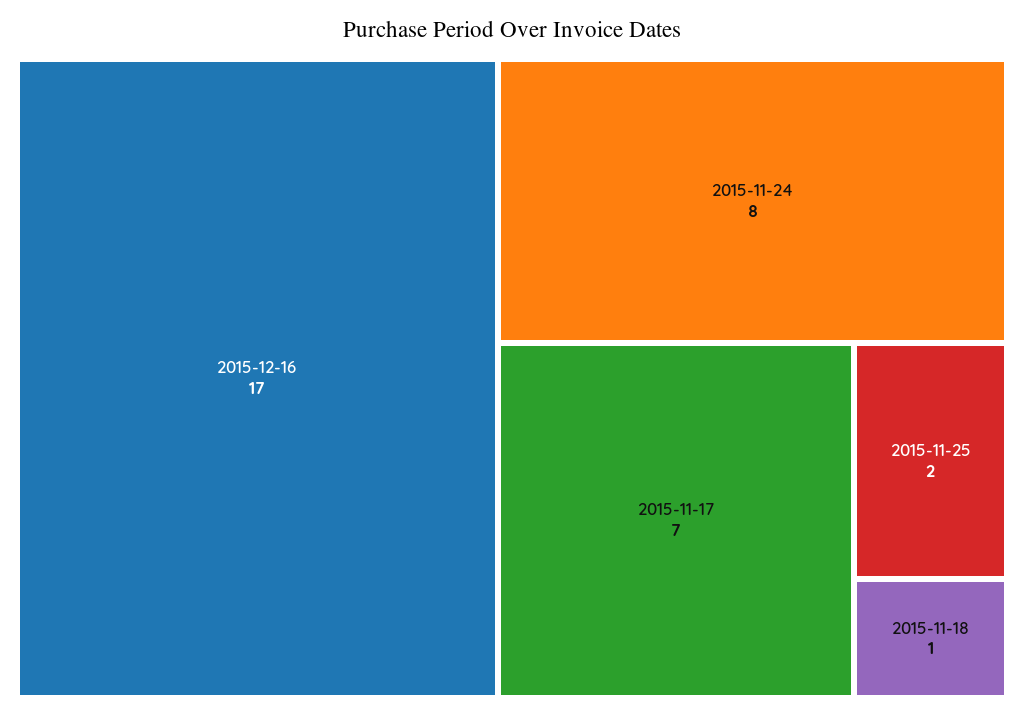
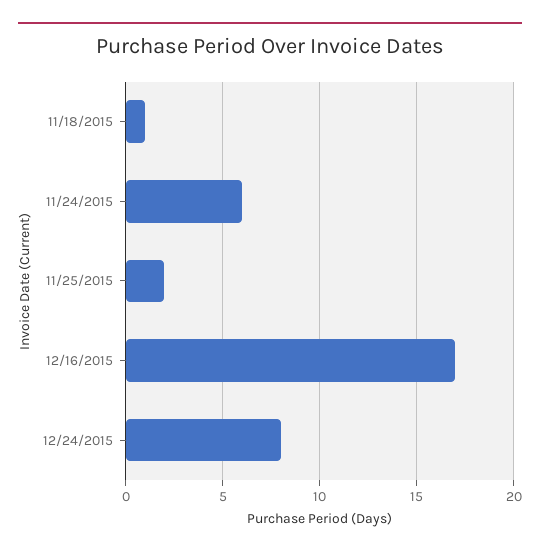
2015-11-24: 8 -> 6
2015-11-17: 7 -> none
12/24/2015: none -> 8

